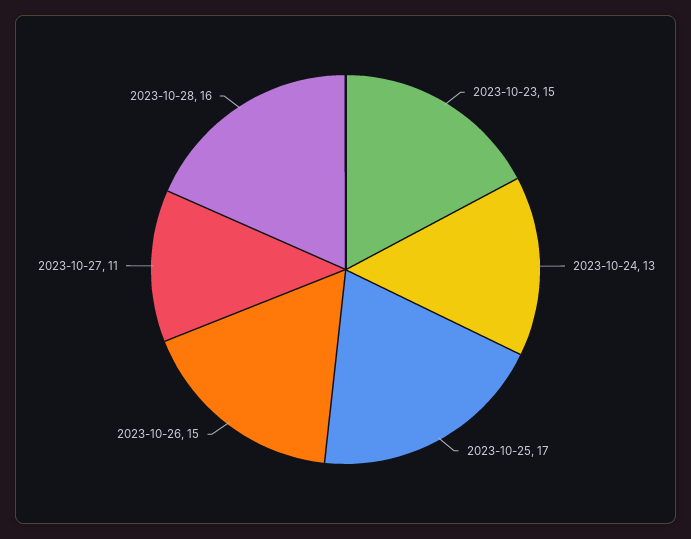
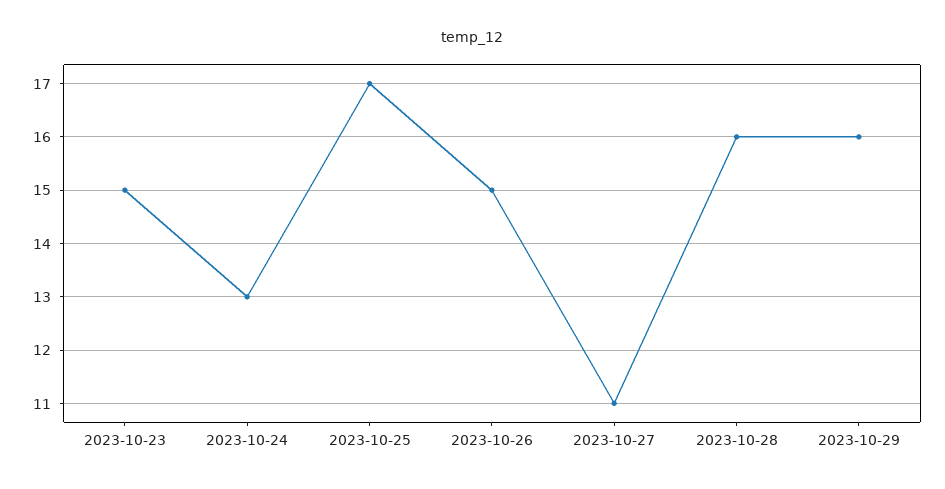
2023-10-29: none -> 16

